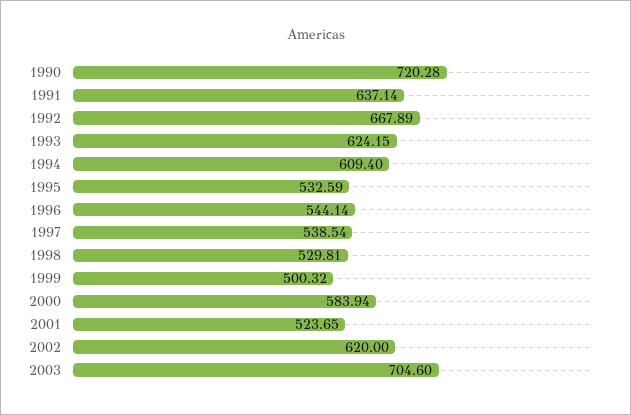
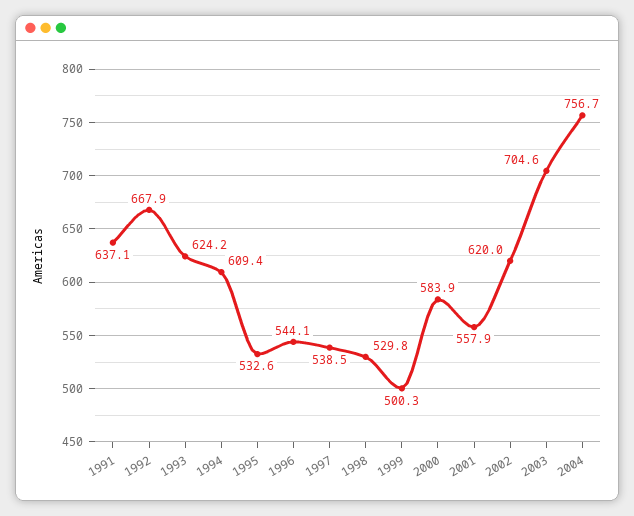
1990: 720.28 -> none
2001: 523.65 -> 557.9
2004: none -> 756.7

